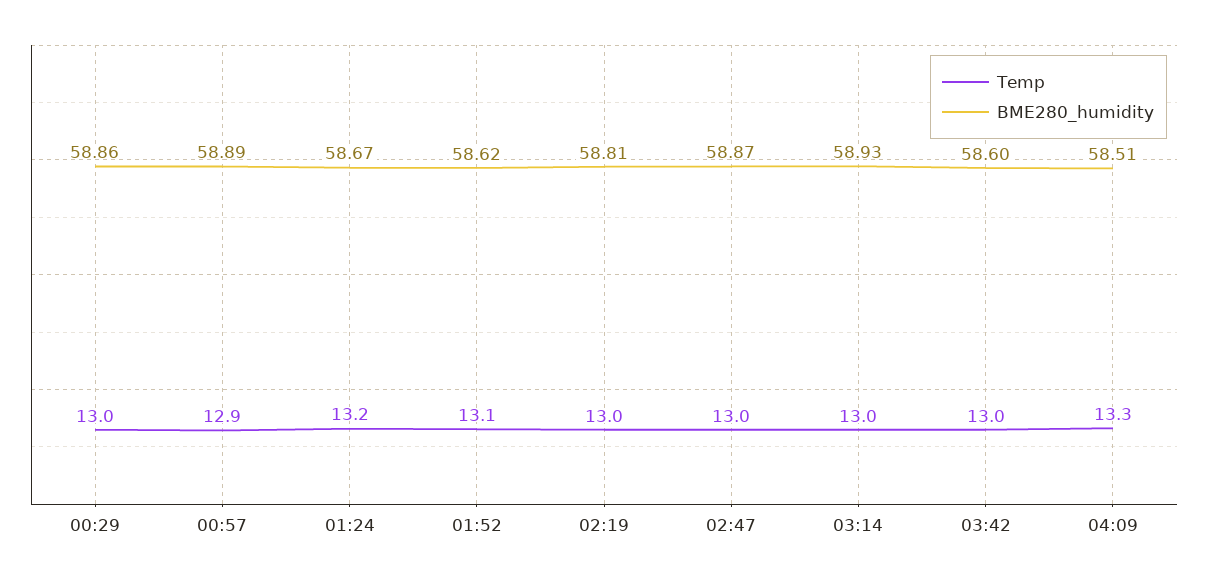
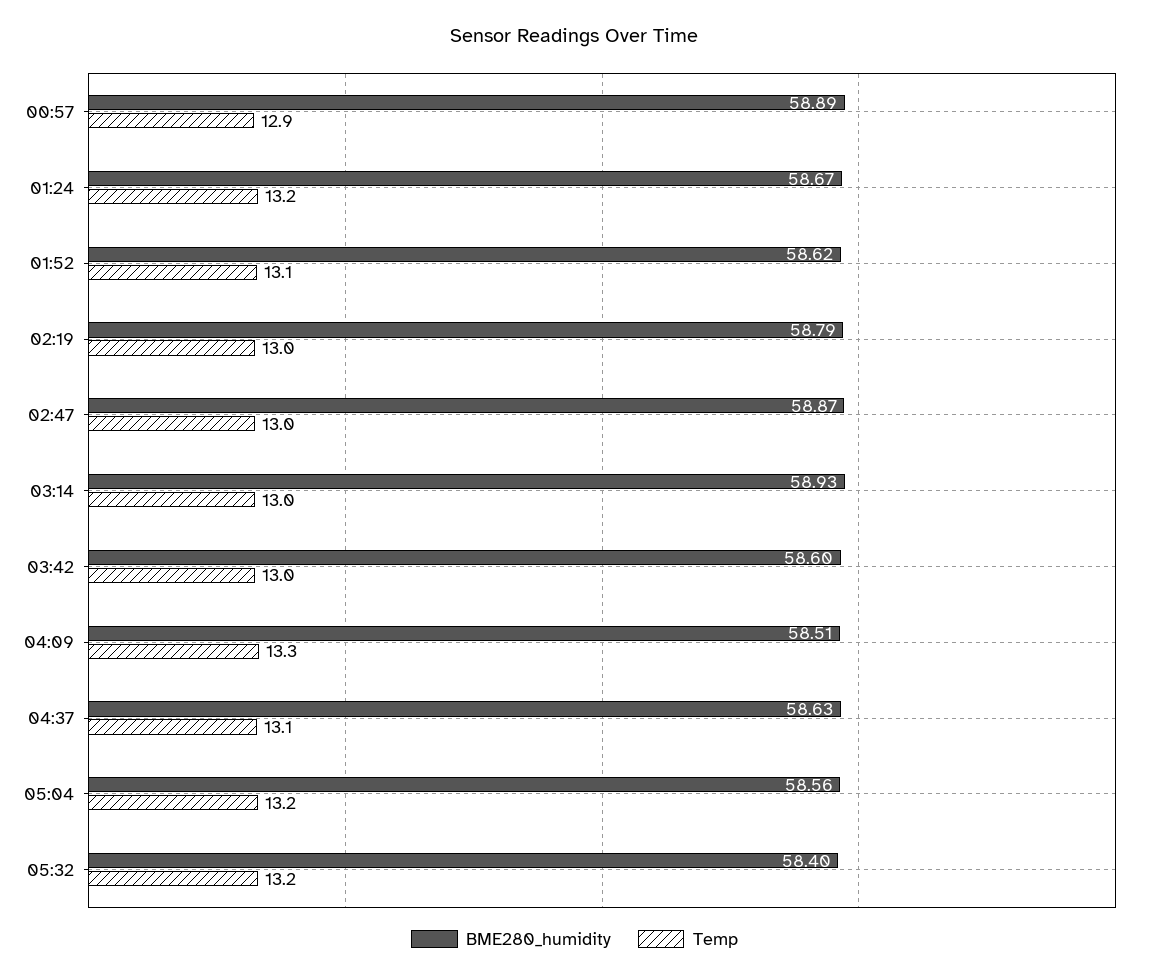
Temp, 00:29: 13 -> none
BME280_humidity, 00:29: 58.86 -> none
BME280_humidity, 02:19: 58.81 -> 58.79
BME280_humidity, 04:37: none -> 58.63
Temp, 04:37: none -> 13.1
BME280_humidity, 05:04: none -> 58.56
Temp, 05:04: none -> 13.2
BME280_humidity, 05:32: none -> 58.4
Temp, 05:32: none -> 13.2

